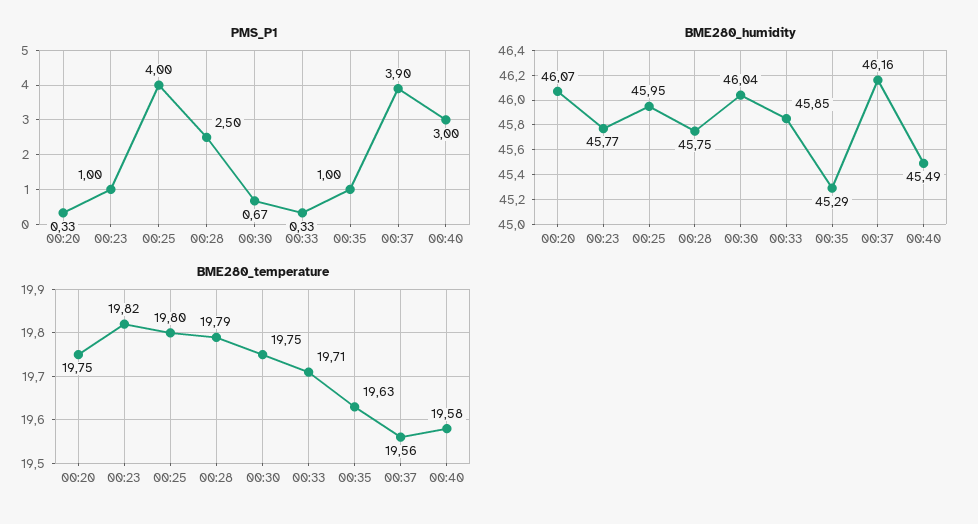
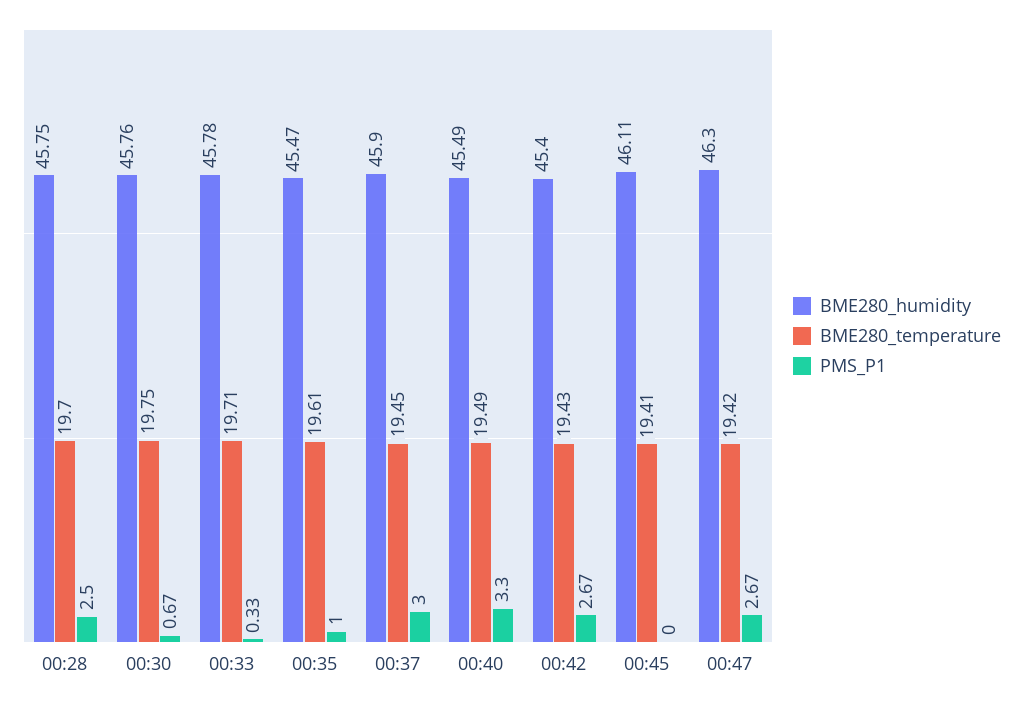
PMS_P1, 00:20: 0.33 -> none
PMS_P1, 00:23: 1 -> none
PMS_P1, 00:25: 4 -> none
PMS_P1, 00:37: 3.9 -> 3
PMS_P1, 00:40: 3 -> 3.3
BME280_humidity, 00:20: 46.07 -> none
BME280_humidity, 00:23: 45.77 -> none
BME280_humidity, 00:25: 45.95 -> none
BME280_humidity, 00:30: 46.04 -> 45.76
BME280_humidity, 00:33: 45.85 -> 45.78
BME280_humidity, 00:35: 45.29 -> 45.47
BME280_humidity, 00:37: 46.16 -> 45.9
BME280_temperature, 00:20: 19.75 -> none
BME280_temperature, 00:23: 19.82 -> none
BME280_temperature, 00:25: 19.8 -> none
BME280_temperature, 00:28: 19.79 -> 19.7
BME280_temperature, 00:35: 19.63 -> 19.61
BME280_temperature, 00:37: 19.56 -> 19.45
BME280_temperature, 00:40: 19.58 -> 19.49
BME280_humidity, 00:42: none -> 45.4
BME280_temperature, 00:42: none -> 19.43
PMS_P1, 00:42: none -> 2.67
BME280_humidity, 00:45: none -> 46.11
BME280_temperature, 00:45: none -> 19.41
PMS_P1, 00:45: none -> 0
BME280_humidity, 00:47: none -> 46.3
BME280_temperature, 00:47: none -> 19.42
PMS_P1, 00:47: none -> 2.67

